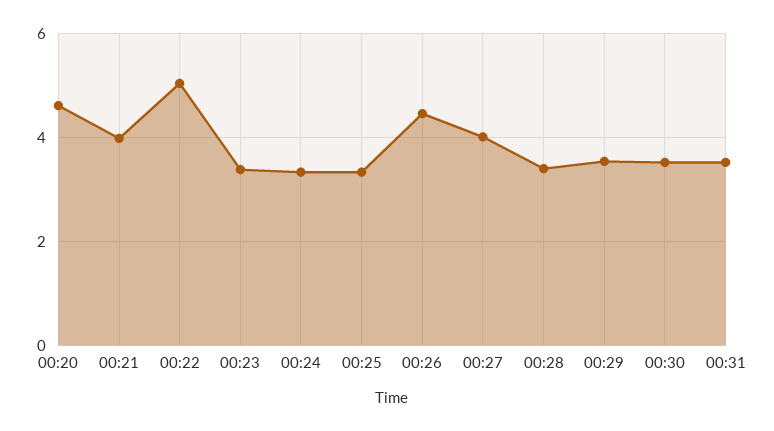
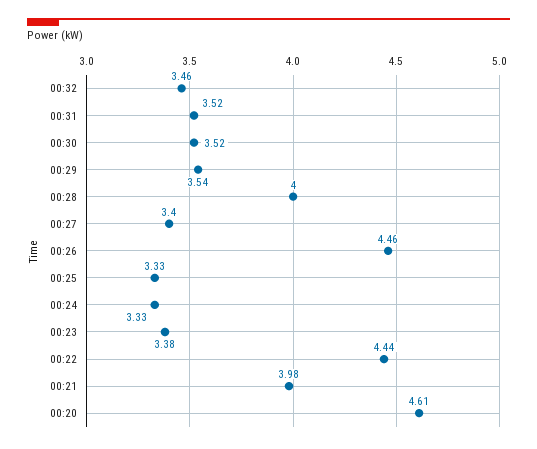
00:22: 5 -> 4.44
00:27: 4 -> 3.4
00:28: 3.4 -> 4
00:32: none -> 3.46

